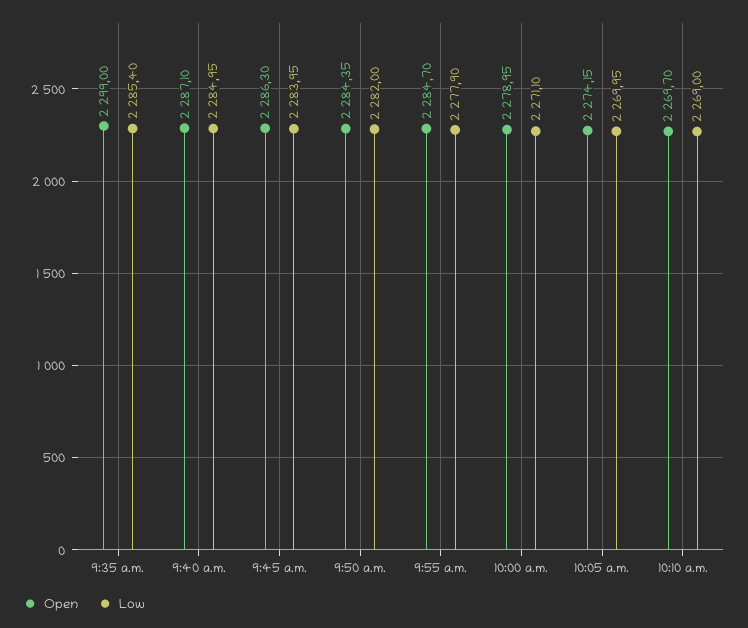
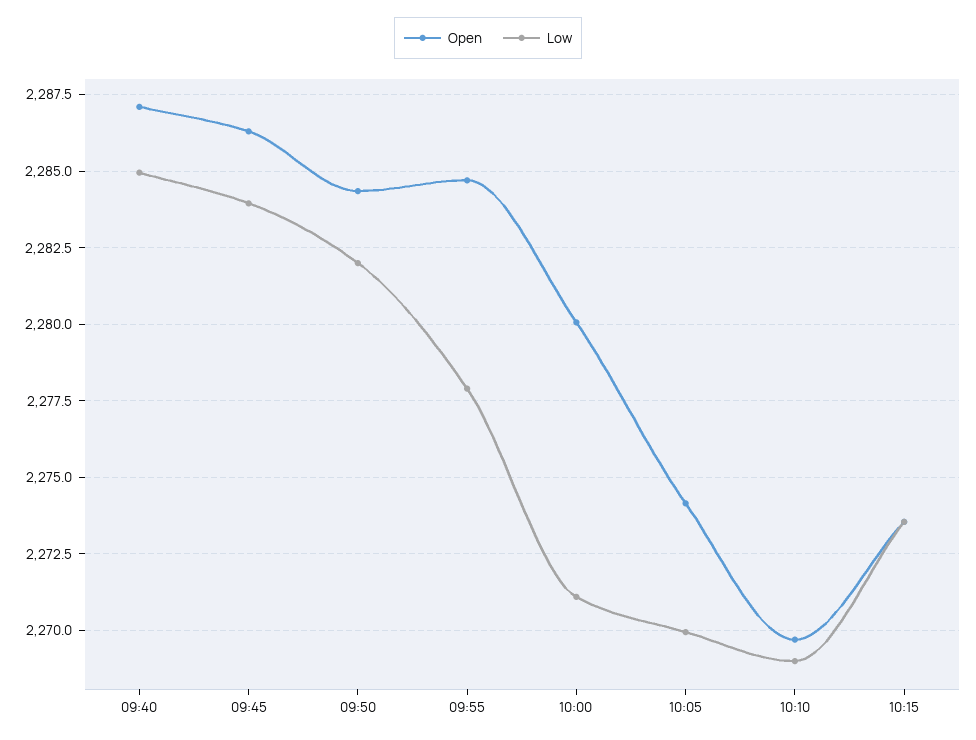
Open, 9:35 a.m.: 2299 -> none
Low, 9:35 a.m.: 2285.4 -> none
Open, 10:00 a.m.: 2278.95 -> 2280
Open, 10:15: none -> 2273.5
Low, 10:15: none -> 2273.5

